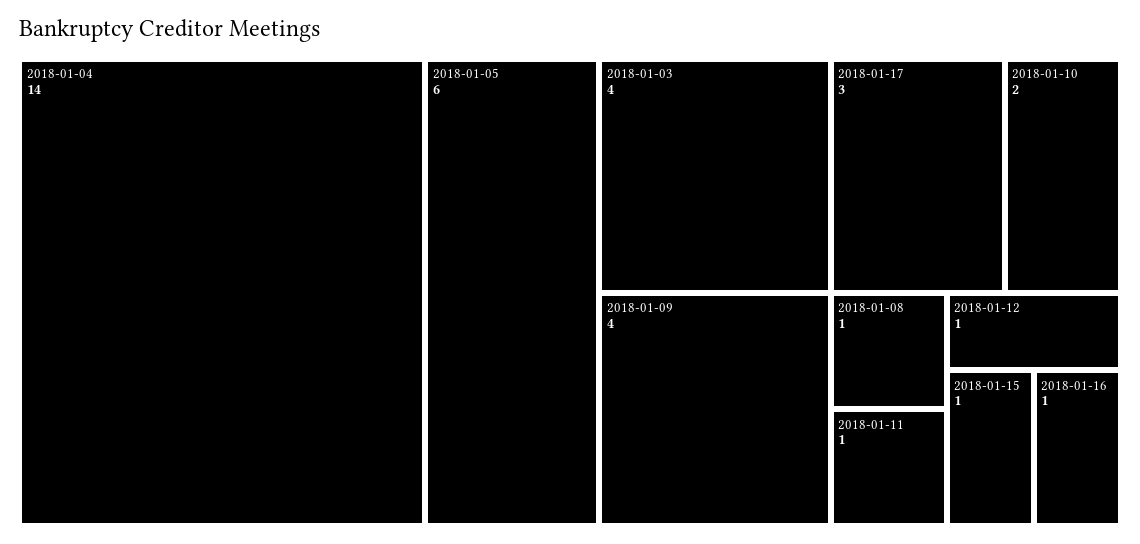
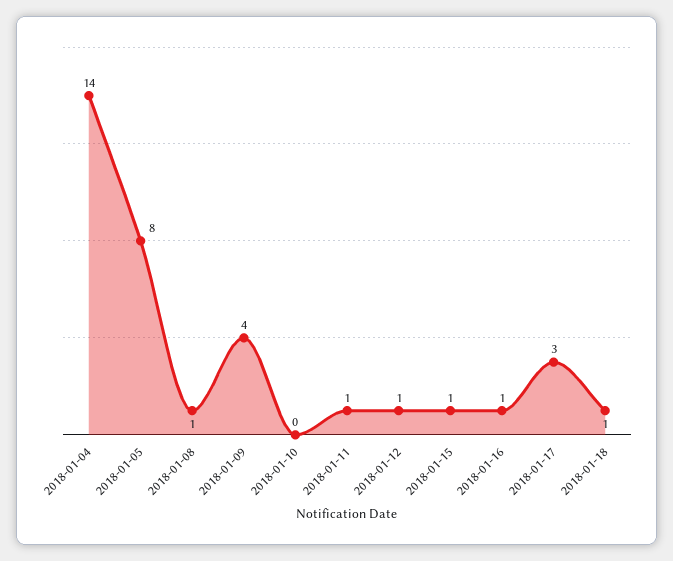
2018-01-05: 6 -> 8
2018-01-03: 4 -> none
2018-01-10: 2 -> 0
2018-01-18: none -> 1

